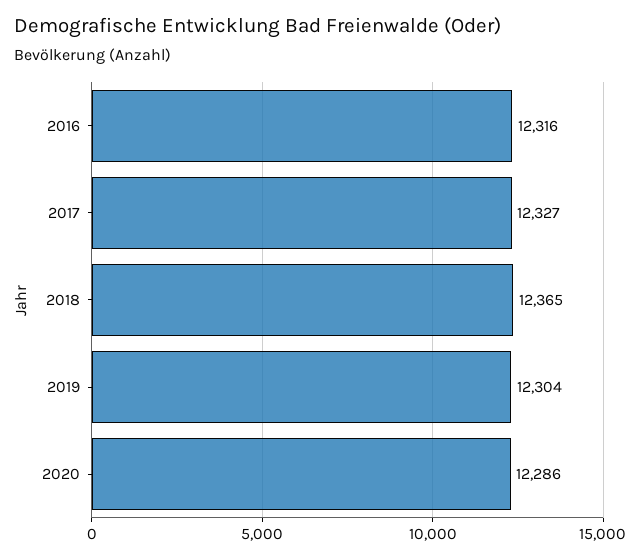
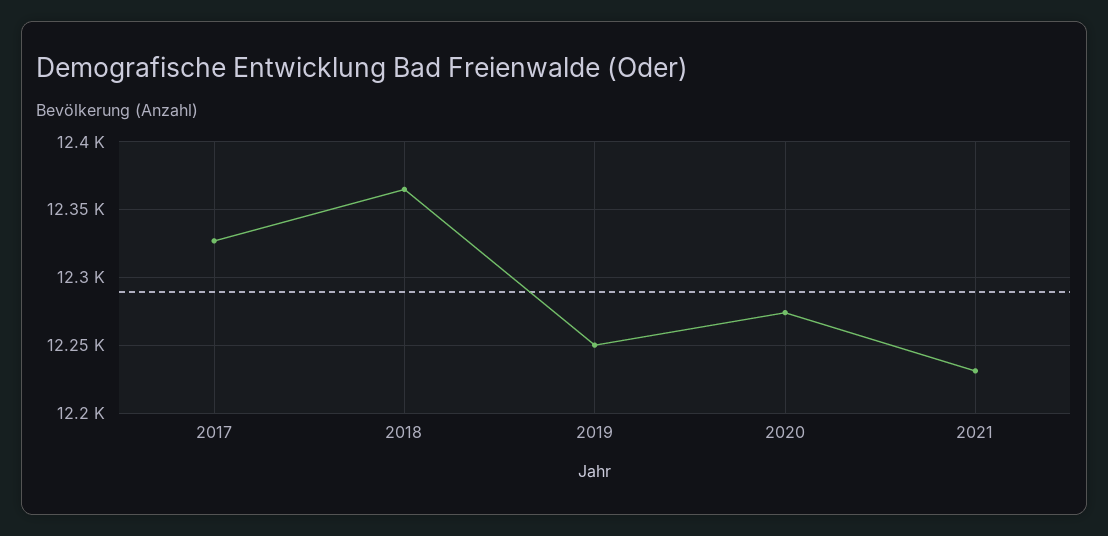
2016: 12316 -> none
2019: 12304 -> 12250
2020: 12286 -> 12275
2021: none -> 12230

